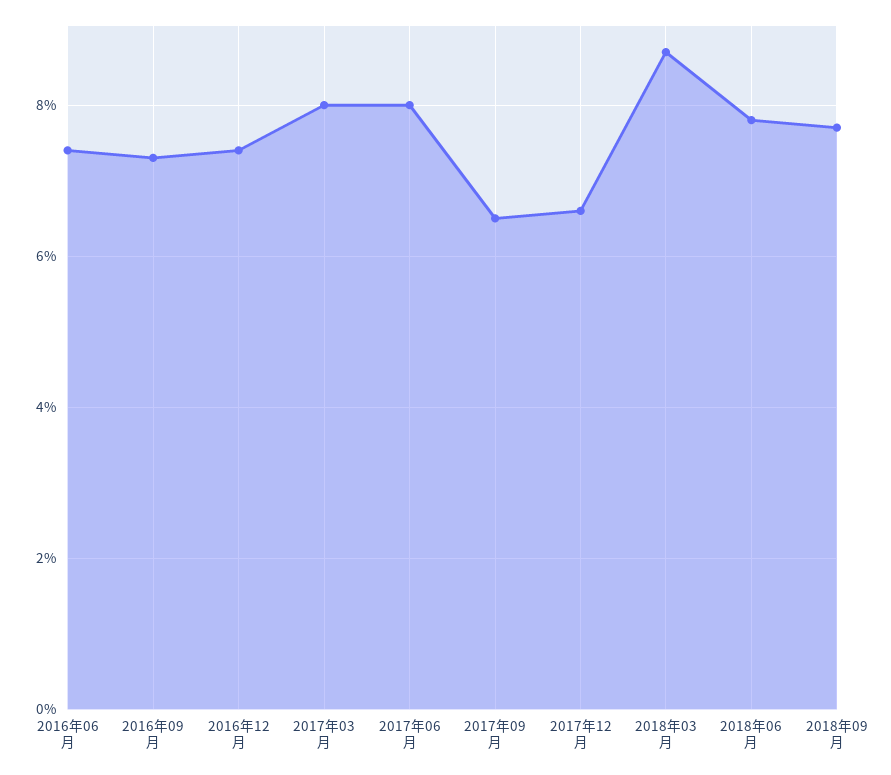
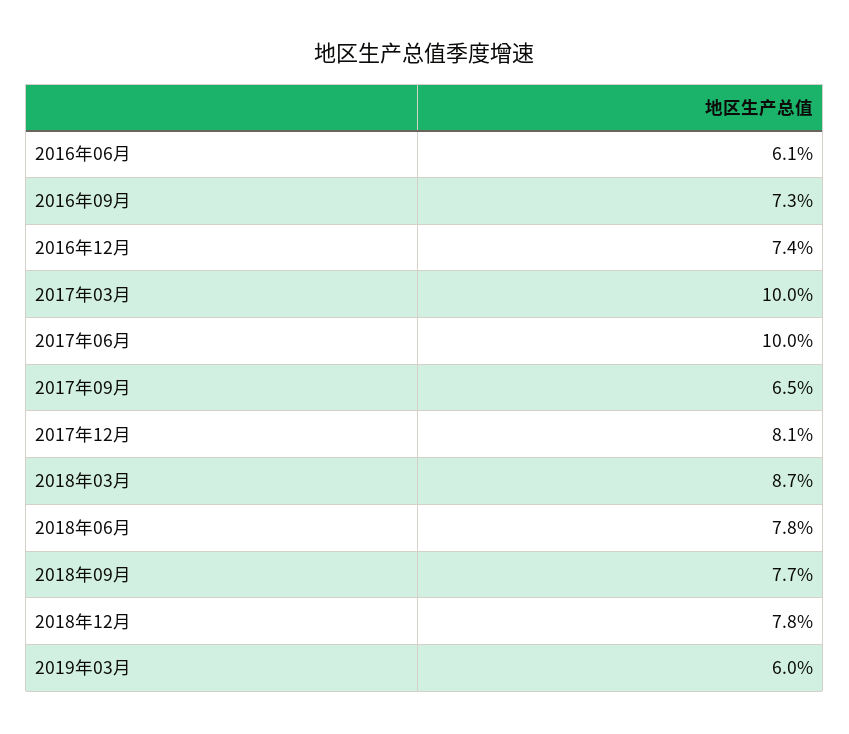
2016年06月: 7.5 -> 6.1
2017年03月: 8 -> 10
2017年06月: 8 -> 10
2017年12月: 6.5 -> 8.1
2018年12月: none -> 7.8
2019年03月: none -> 6

